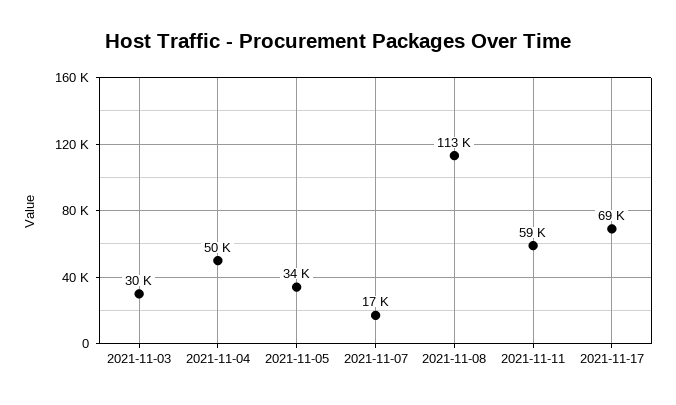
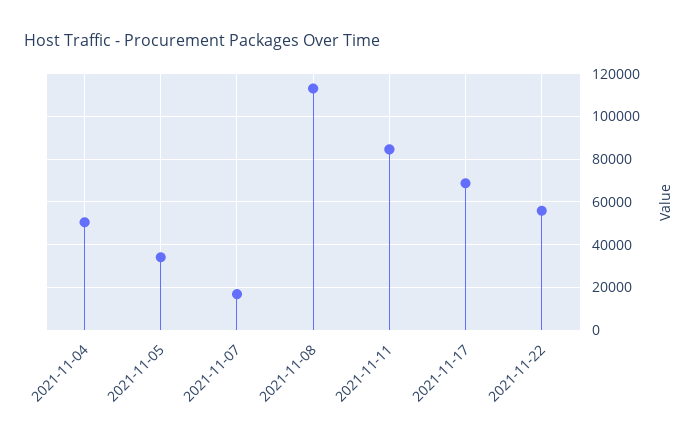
2021-11-03: 30000 -> none
2021-11-11: 59000 -> 85000
2021-11-22: none -> 55000

